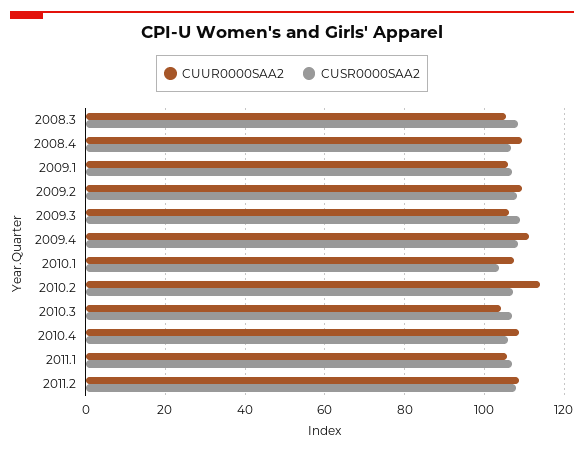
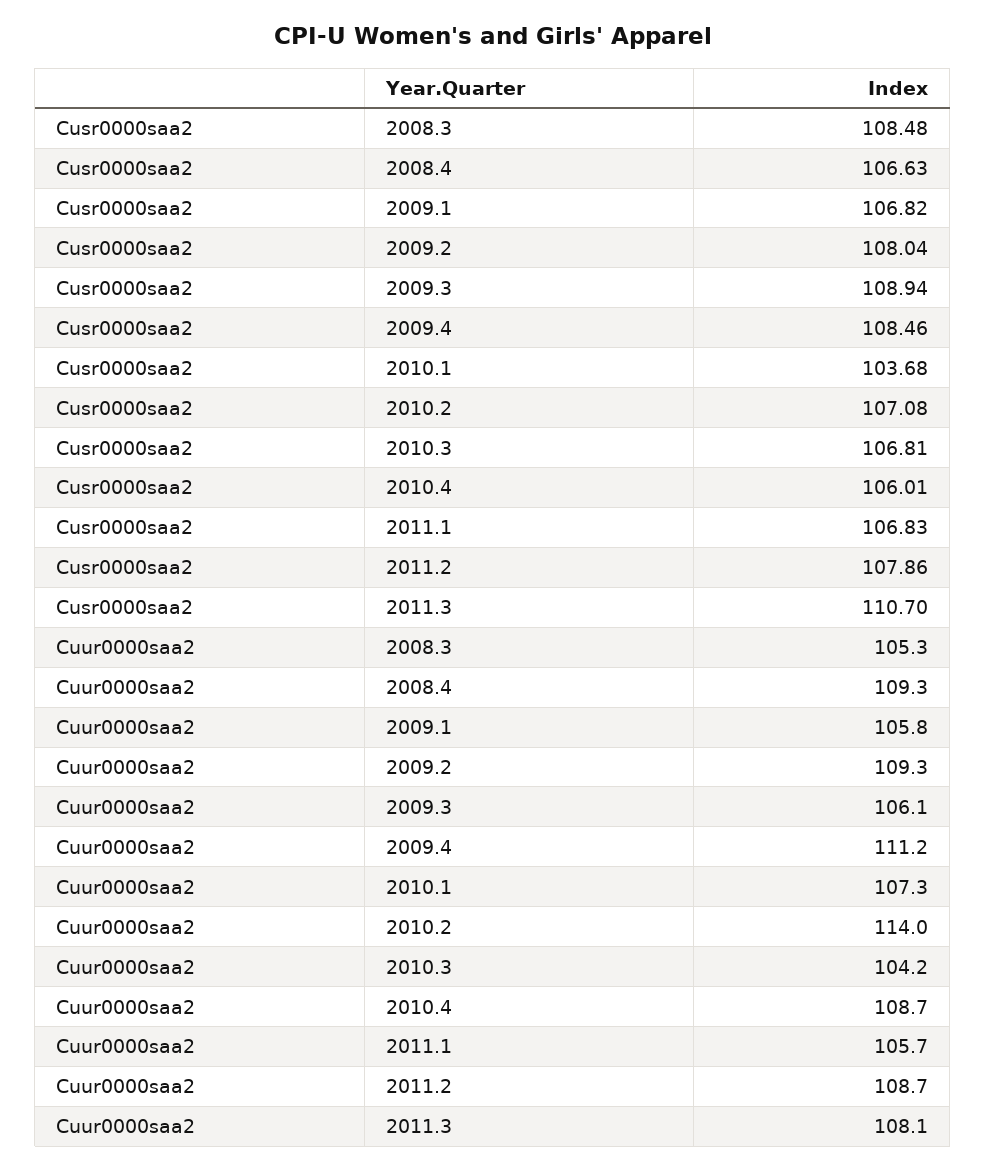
CUSR0000SAA2, 2011.3: none -> 110.7
CUUR0000SAA2, 2011.3: none -> 108.1

